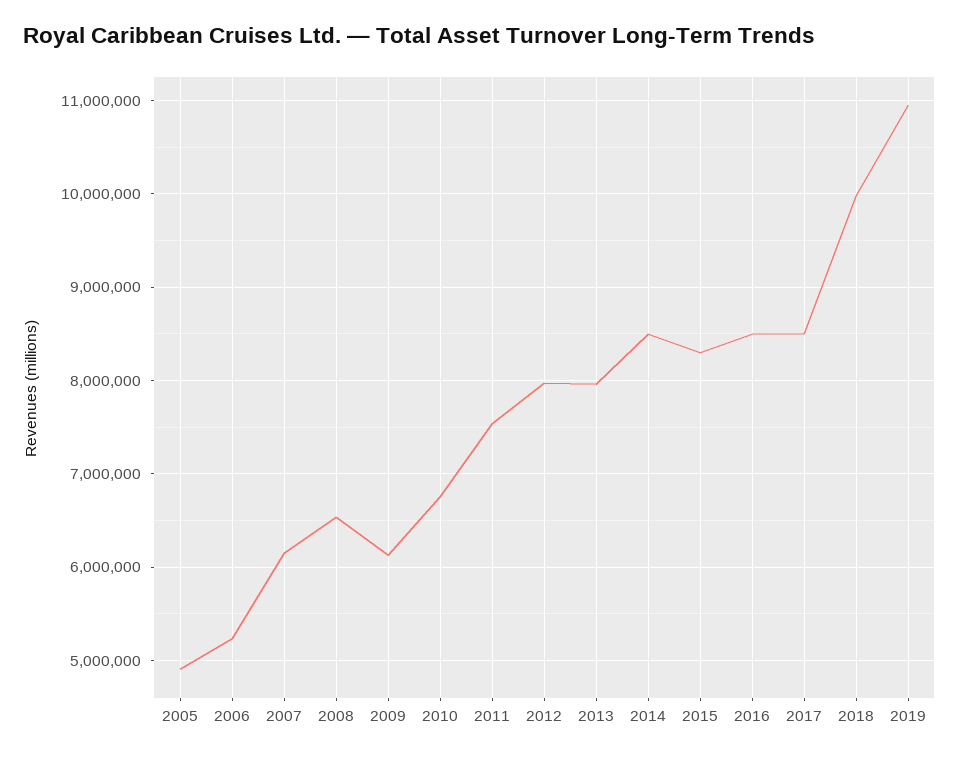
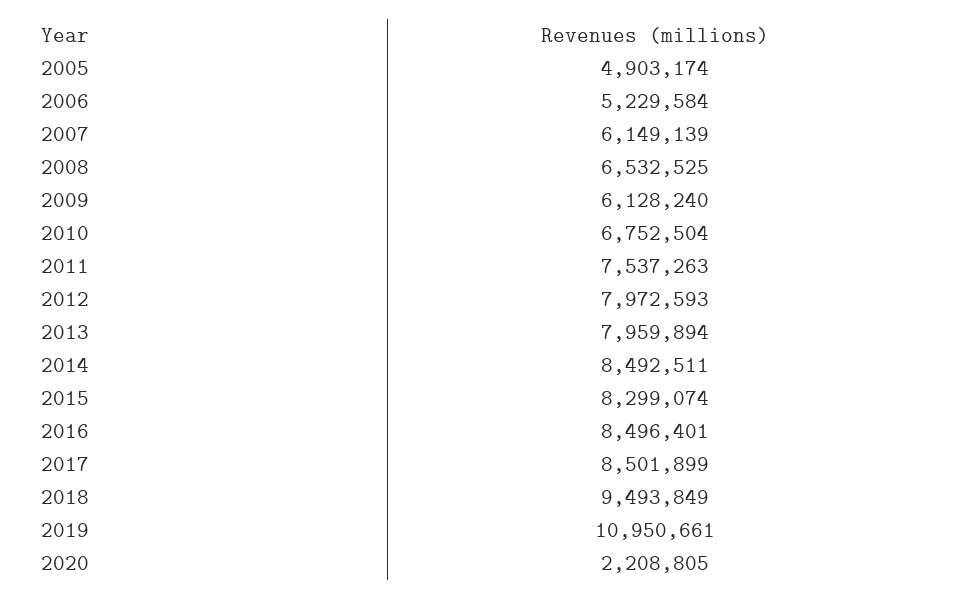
2018: 10000000 -> 9493849
2020: none -> 2208805

